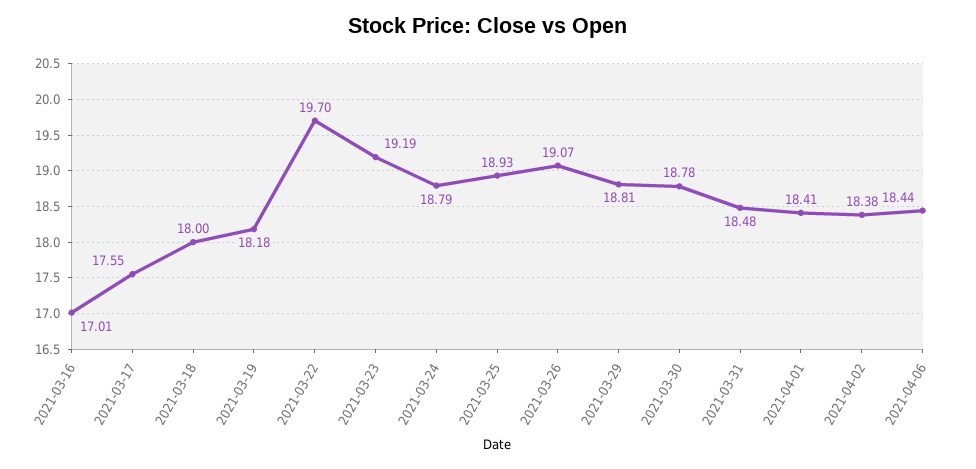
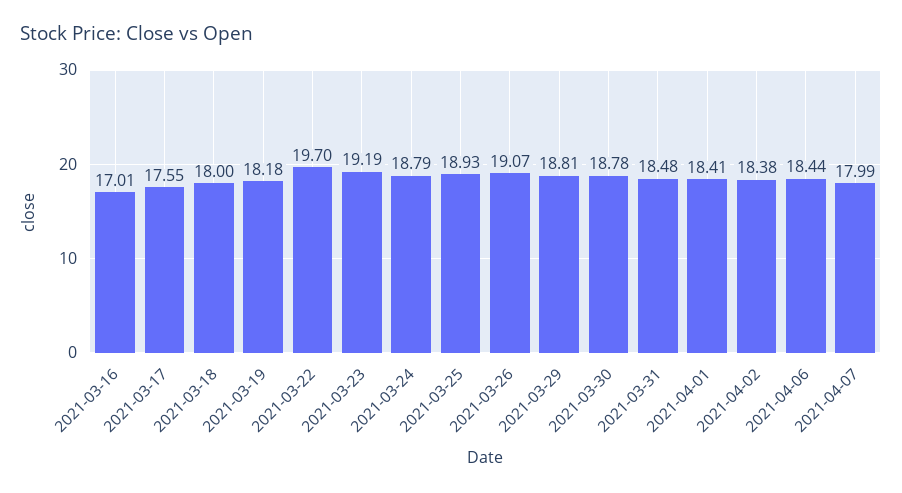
2021-04-07: none -> 17.99

